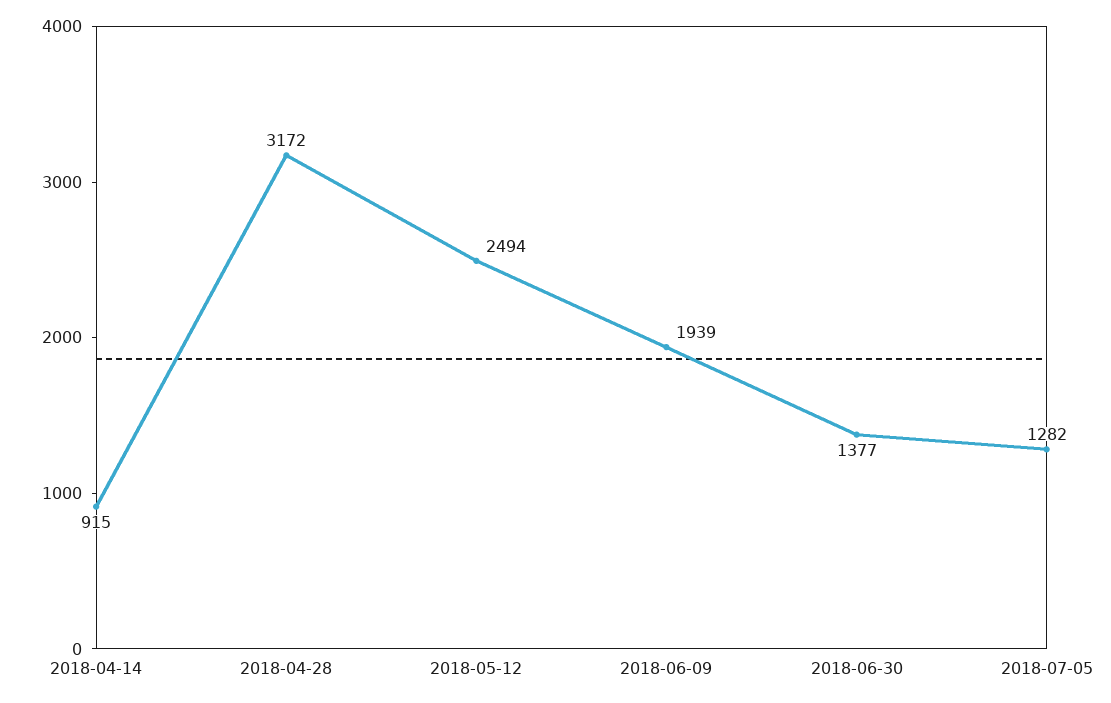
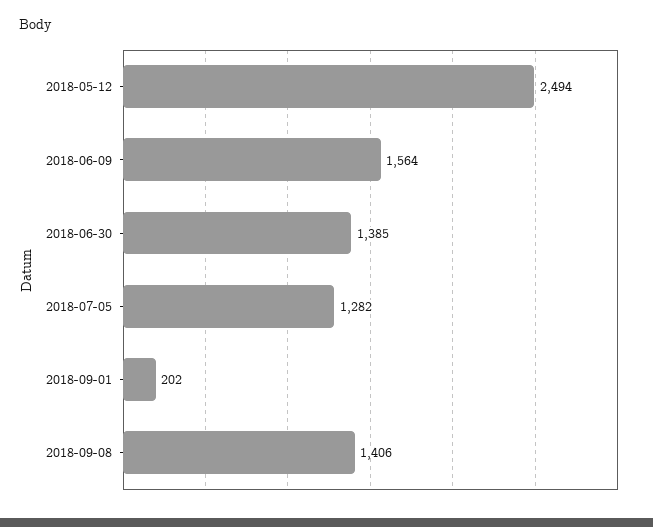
2018-04-14: 915 -> none
2018-04-28: 3172 -> none
2018-06-09: 1939 -> 1564
2018-06-30: 1377 -> 1385
2018-09-01: none -> 202
2018-09-08: none -> 1406

